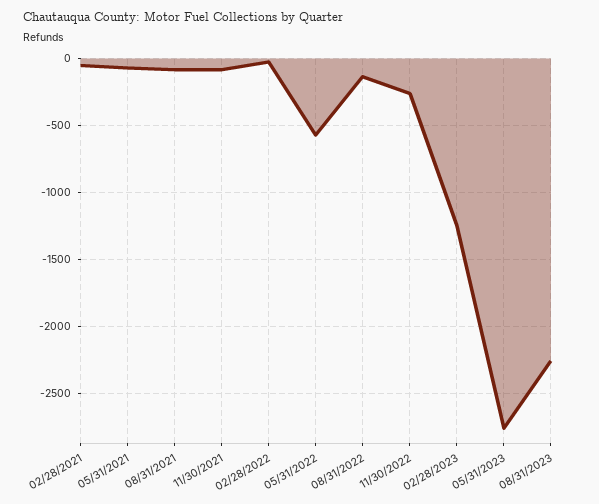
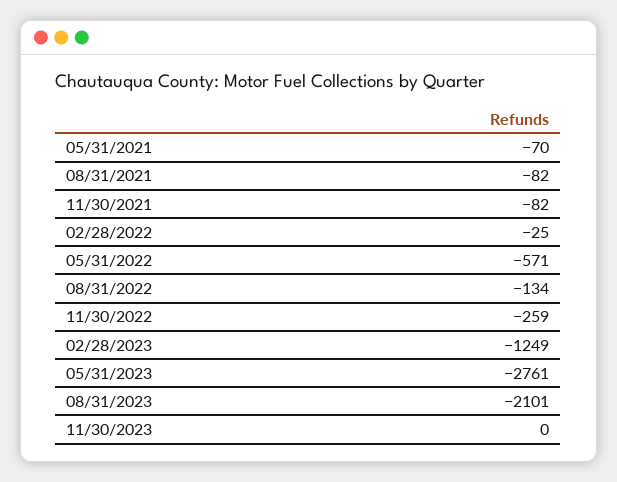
02/28/2021: -50 -> none
08/31/2023: -2250 -> -2101
11/30/2023: none -> 0

